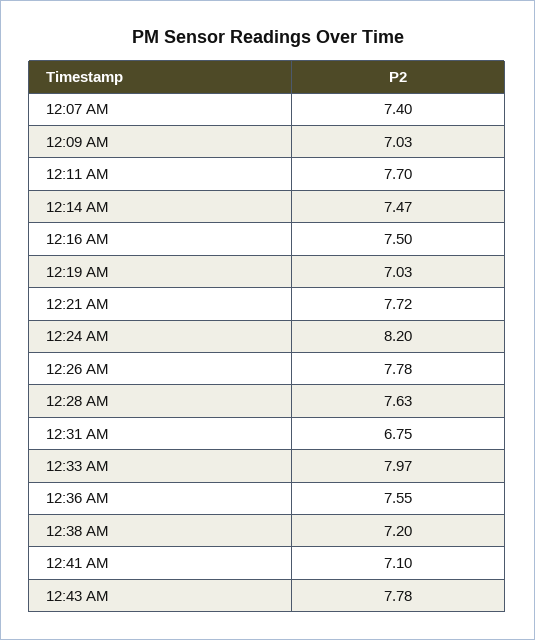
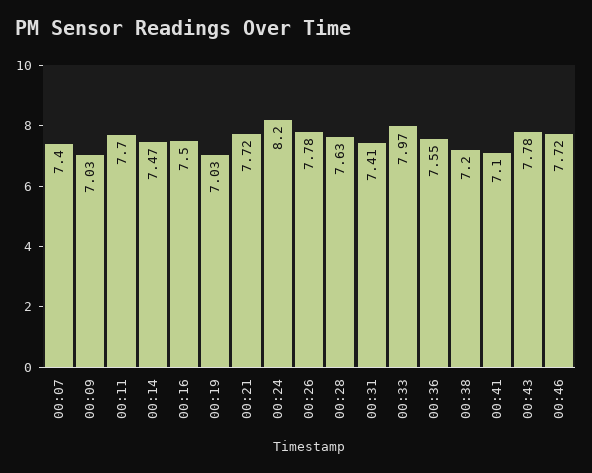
12:31 AM: 6.75 -> 7.41
00:46: none -> 7.72

